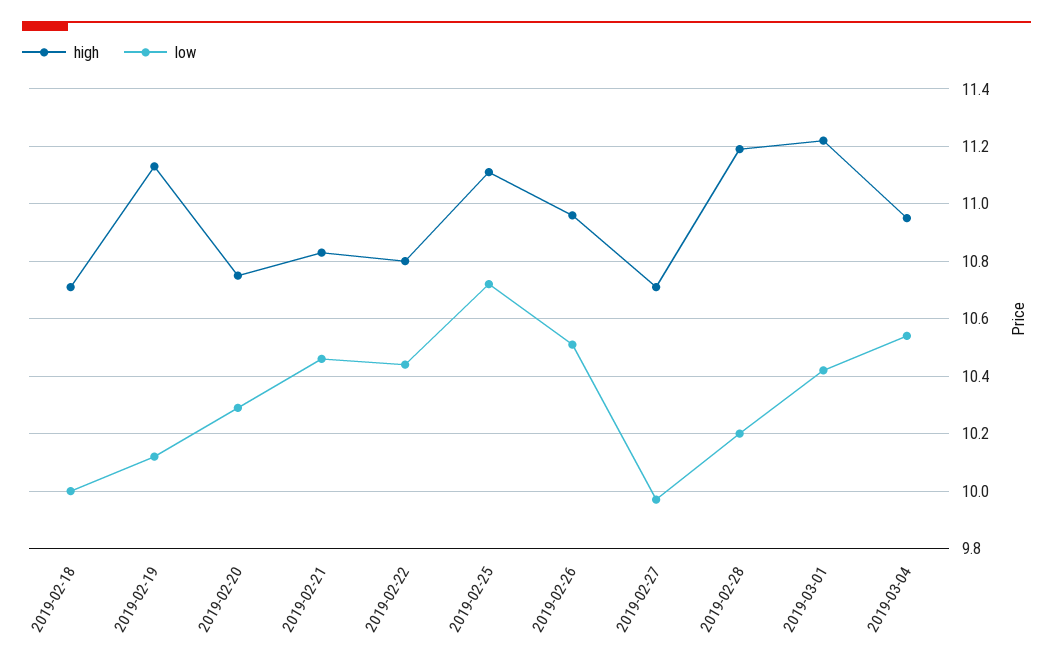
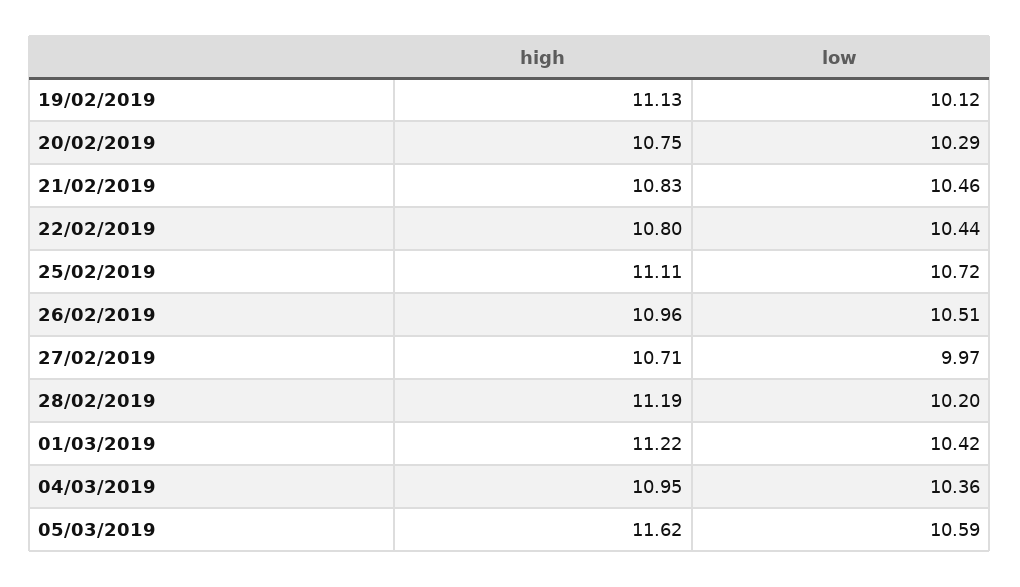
high, 2019-02-18: 10.7 -> none
low, 2019-02-18: 10 -> none
low, 2019-03-04: 10.55 -> 10.36
high, 05/03/2019: none -> 11.62
low, 05/03/2019: none -> 10.59

